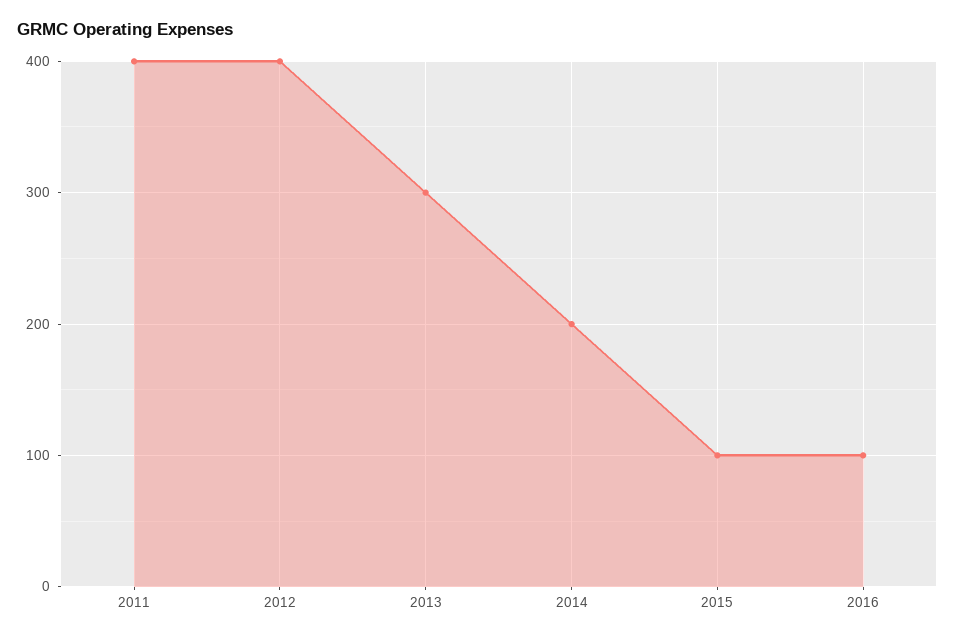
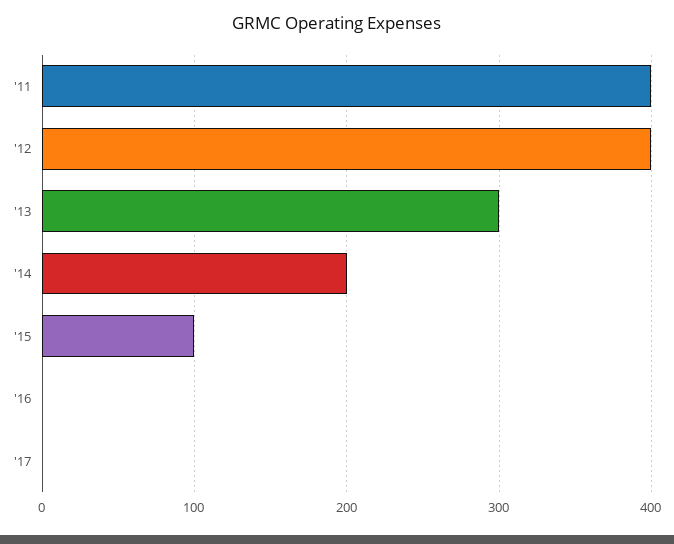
2016: 100 -> 0
'17: none -> 0

